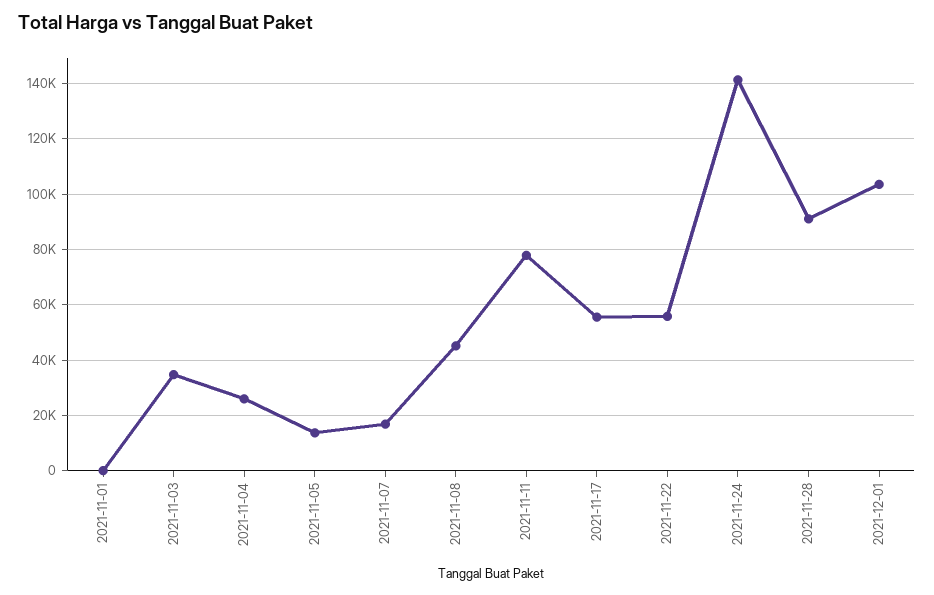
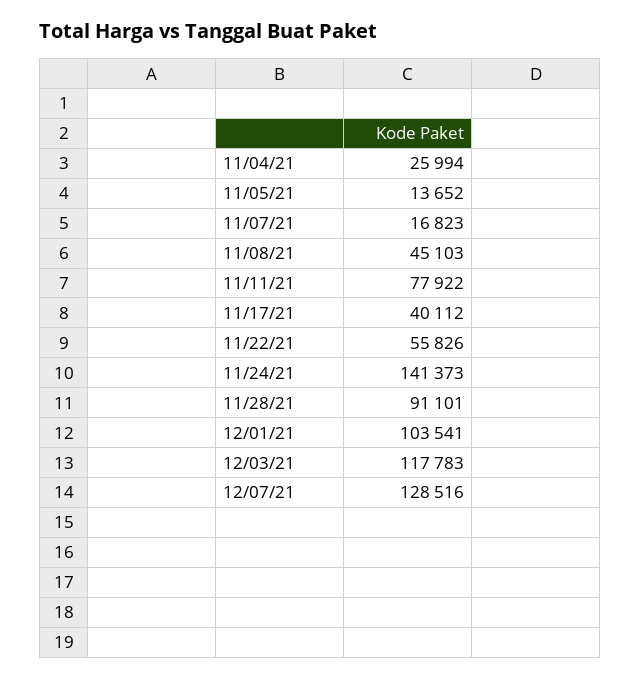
2021-11-01: 0 -> none
2021-11-03: 35000 -> none
2021-11-17: 55000 -> 40112
12/03/21: none -> 117783
12/07/21: none -> 128516

